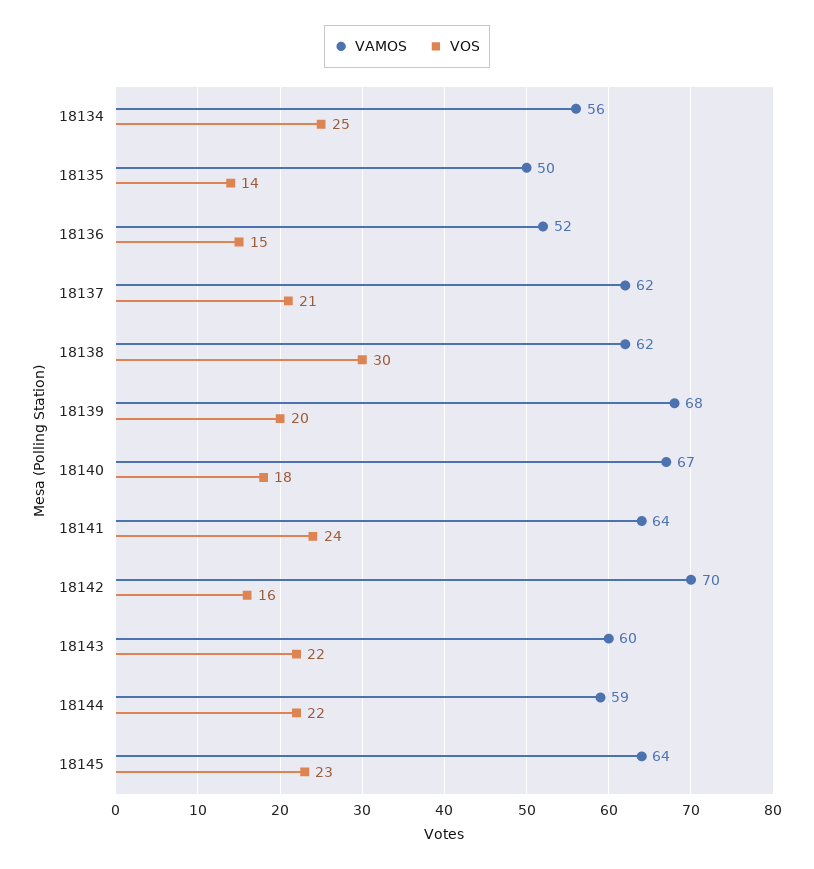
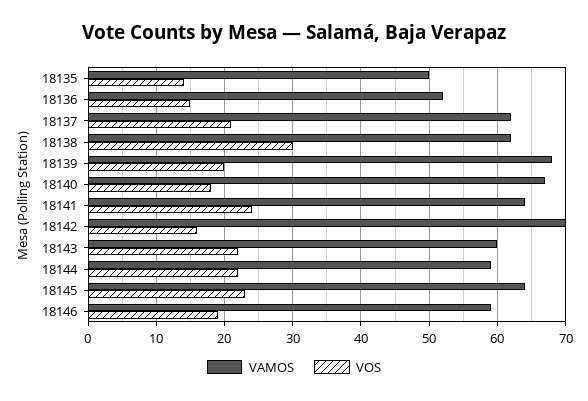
VAMOS, 18134: 56 -> none
VOS, 18134: 25 -> none
VAMOS, 18146: none -> 59
VOS, 18146: none -> 19

